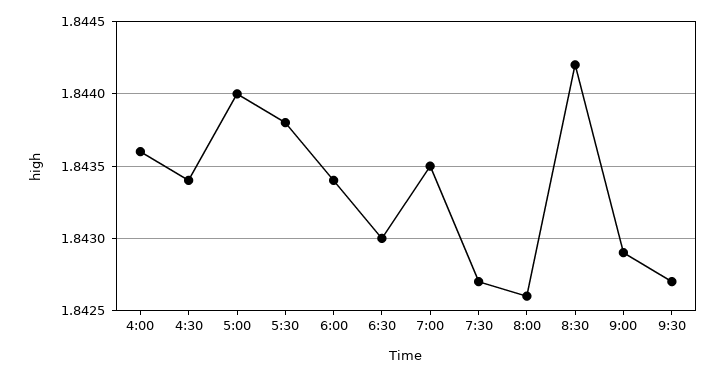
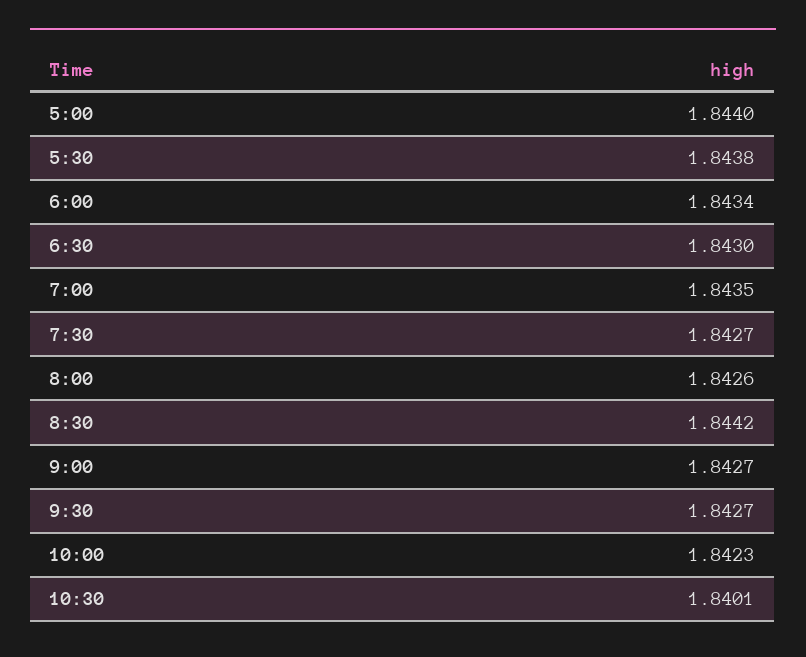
4:00: 1.8436 -> none
4:30: 1.8434 -> none
9:00: 1.8429 -> 1.8427
10:00: none -> 1.8423
10:30: none -> 1.8401

